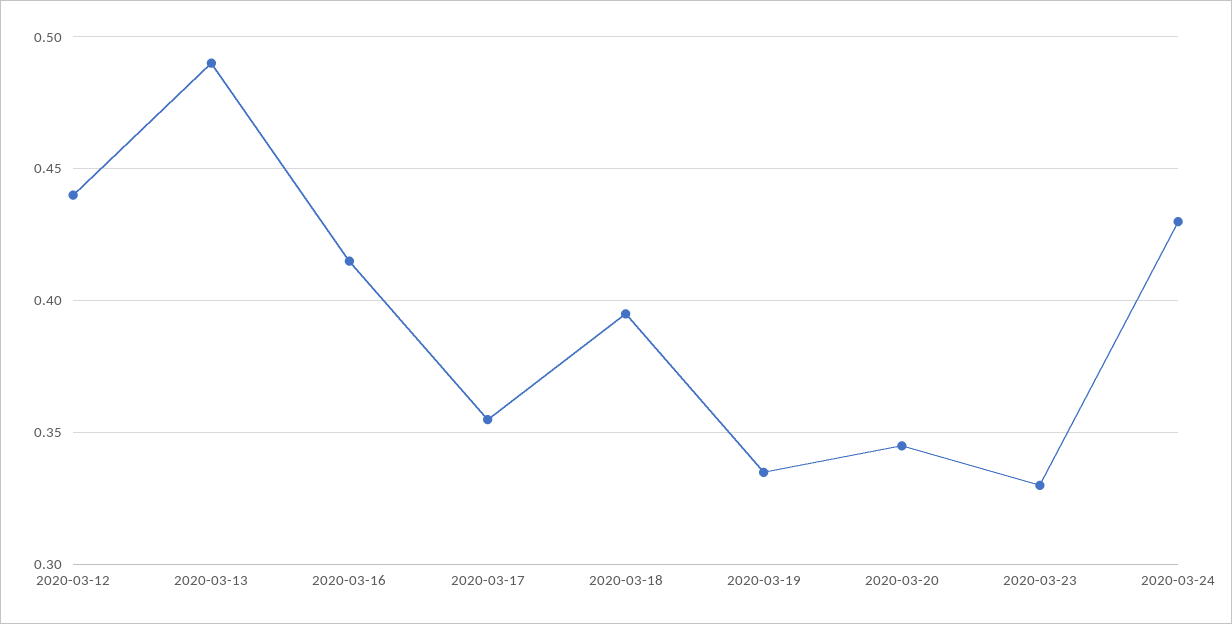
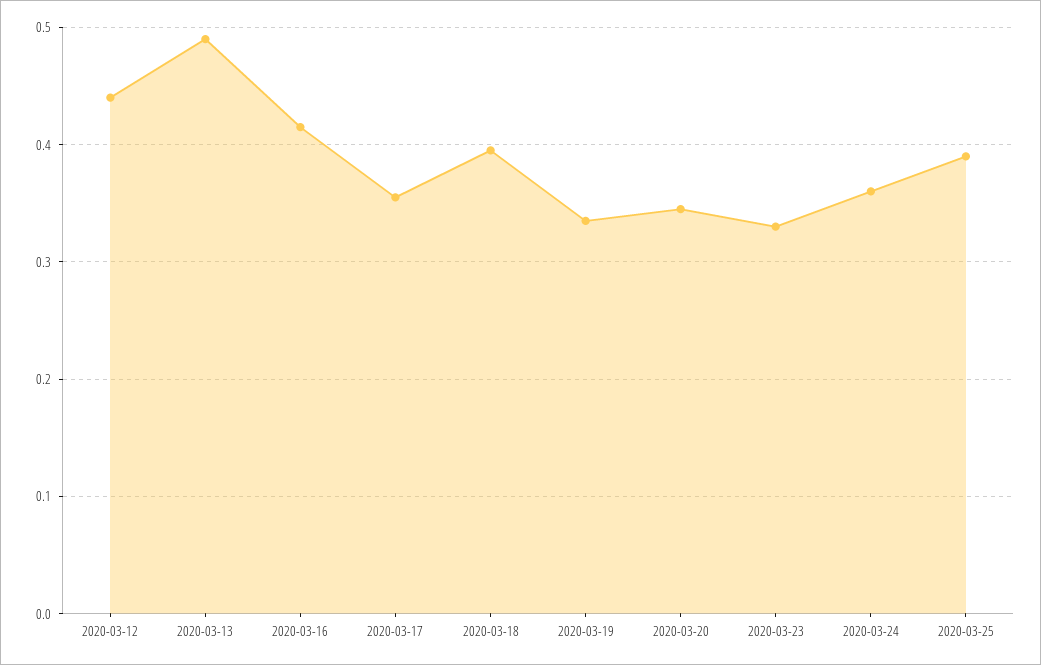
2020-03-24: 0.43 -> 0.36
2020-03-25: none -> 0.39

